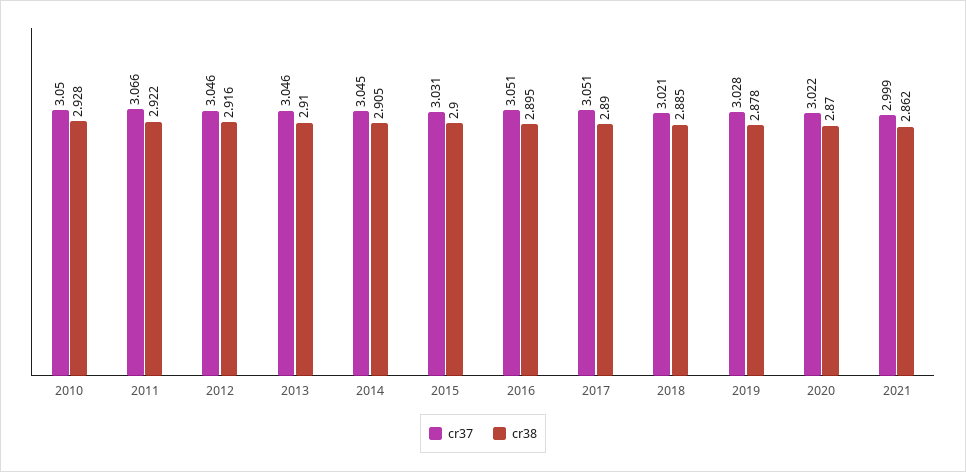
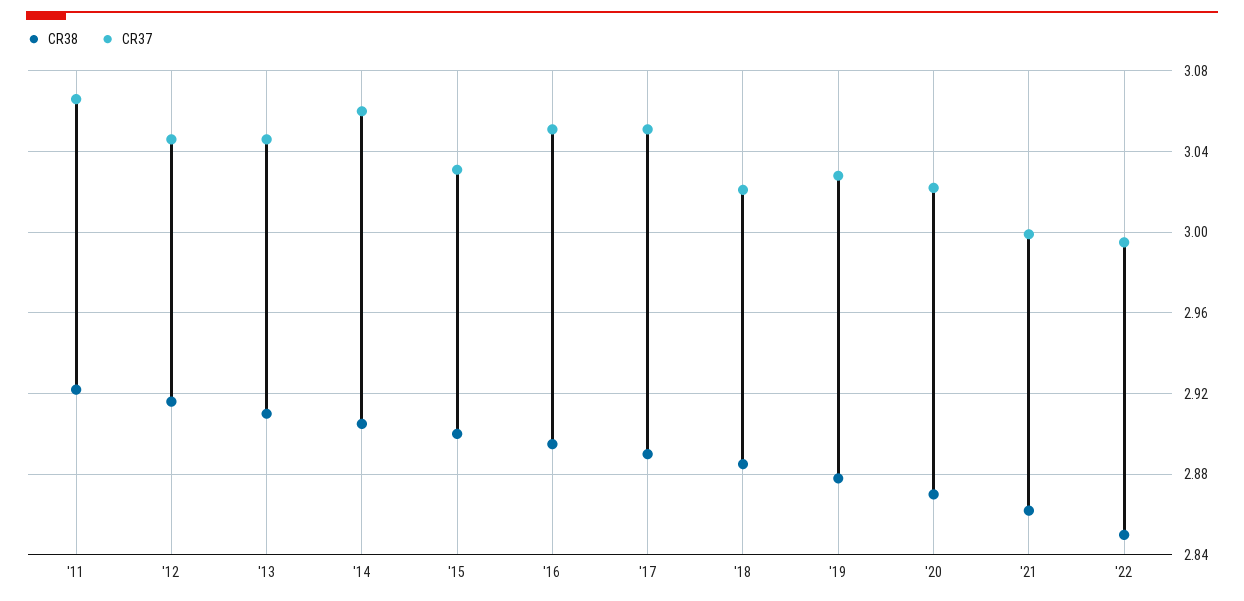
cr37, 2010: 3.05 -> none
cr38, 2010: 2.928 -> none
cr37, 2014: 3.045 -> 3.06
cr38, '22: none -> 2.85
cr37, '22: none -> 2.995

